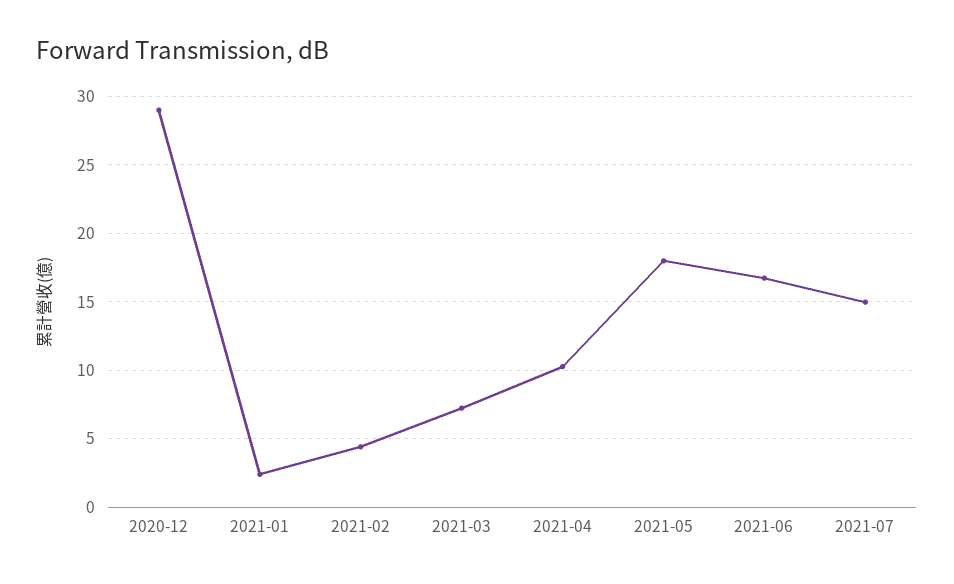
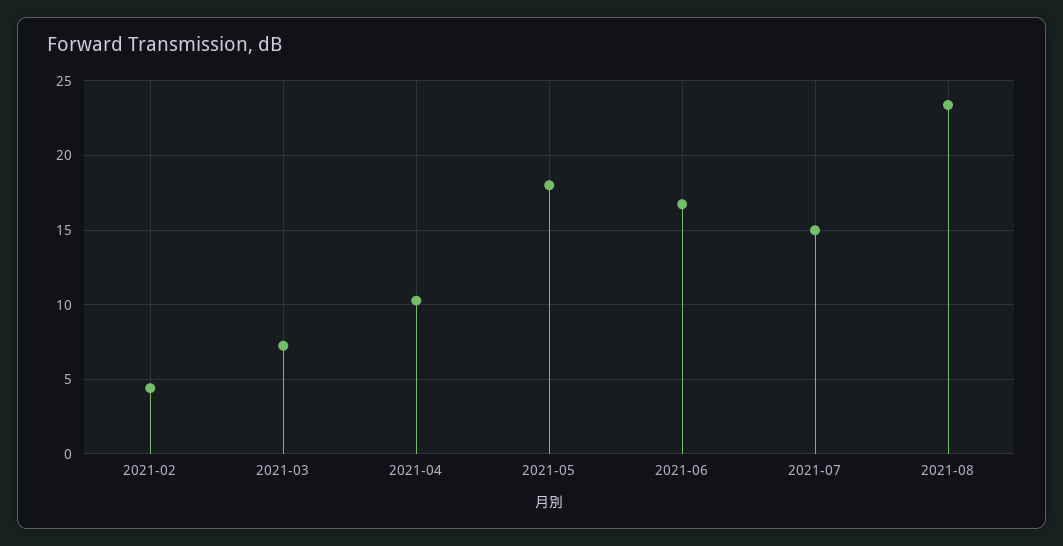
2020-12: 29 -> none
2021-01: 2.5 -> none
2021-08: none -> 23.5

